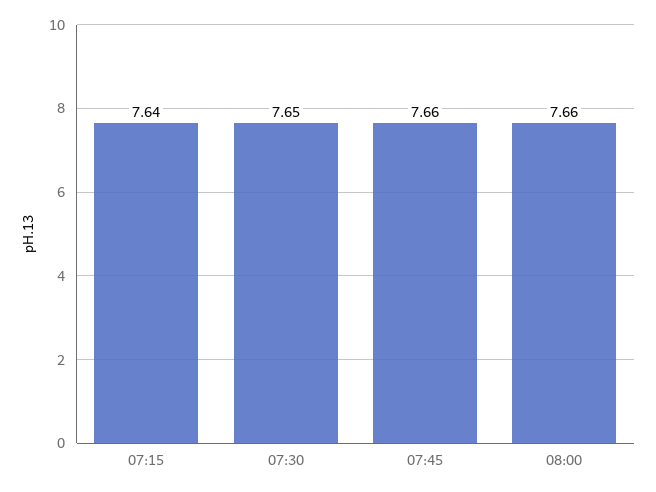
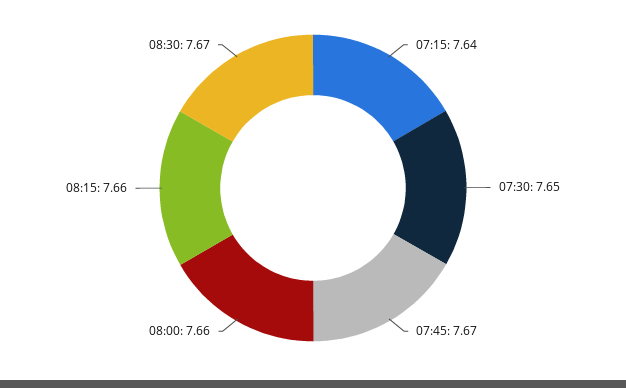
07:45: 7.66 -> 7.67
08:15: none -> 7.66
08:30: none -> 7.67

